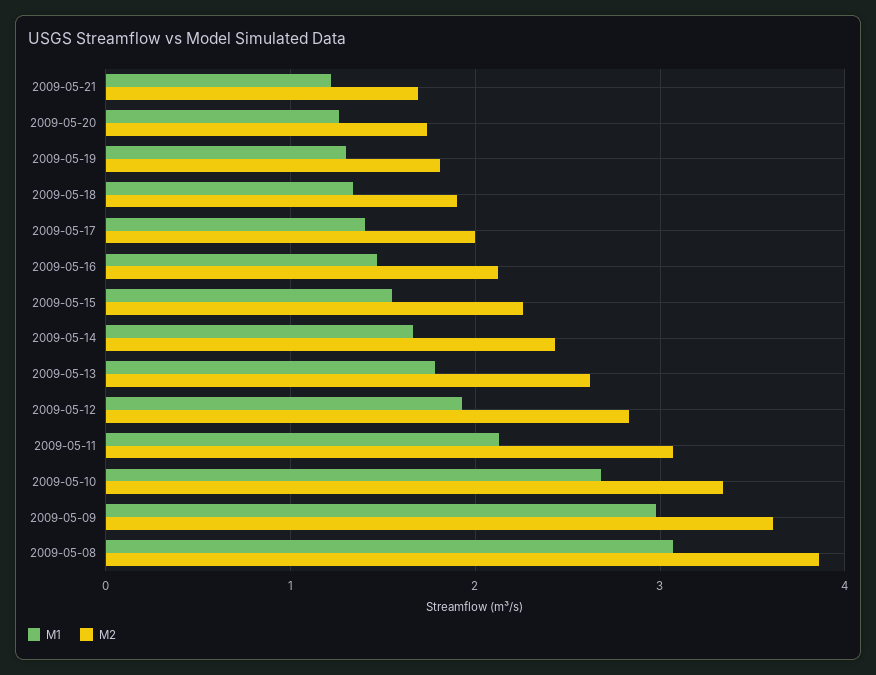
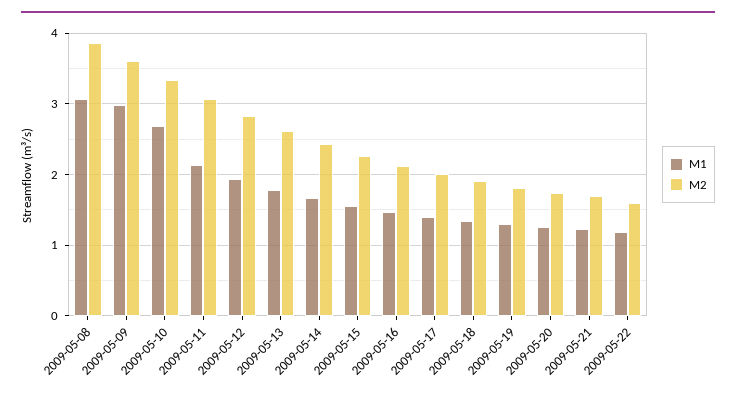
M1, 2009-05-22: none -> 1.2
M2, 2009-05-22: none -> 1.6

